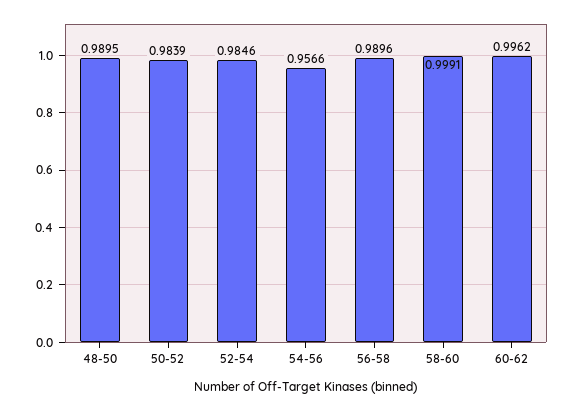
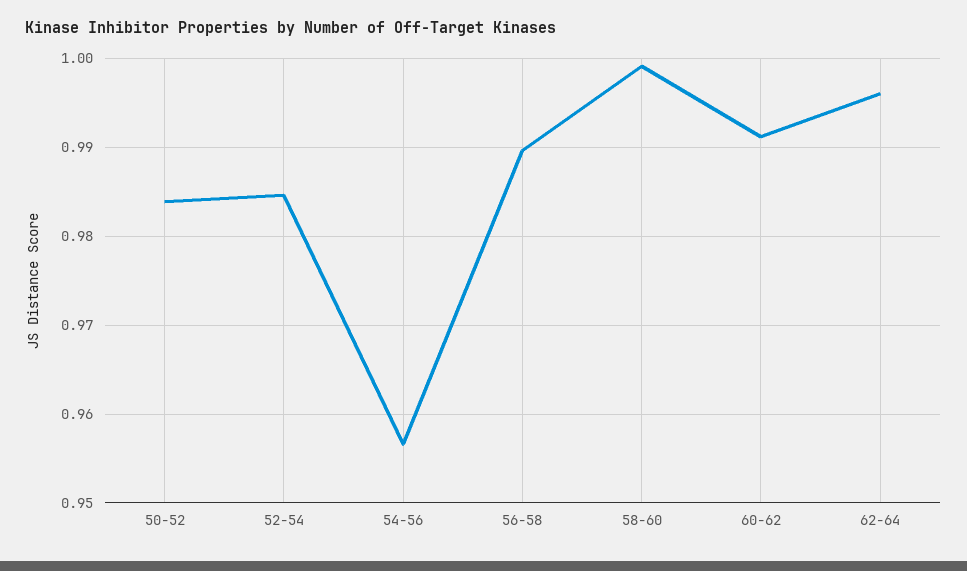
48-50: 0.9895 -> none
60-62: 0.9962 -> 0.991
62-64: none -> 0.996

